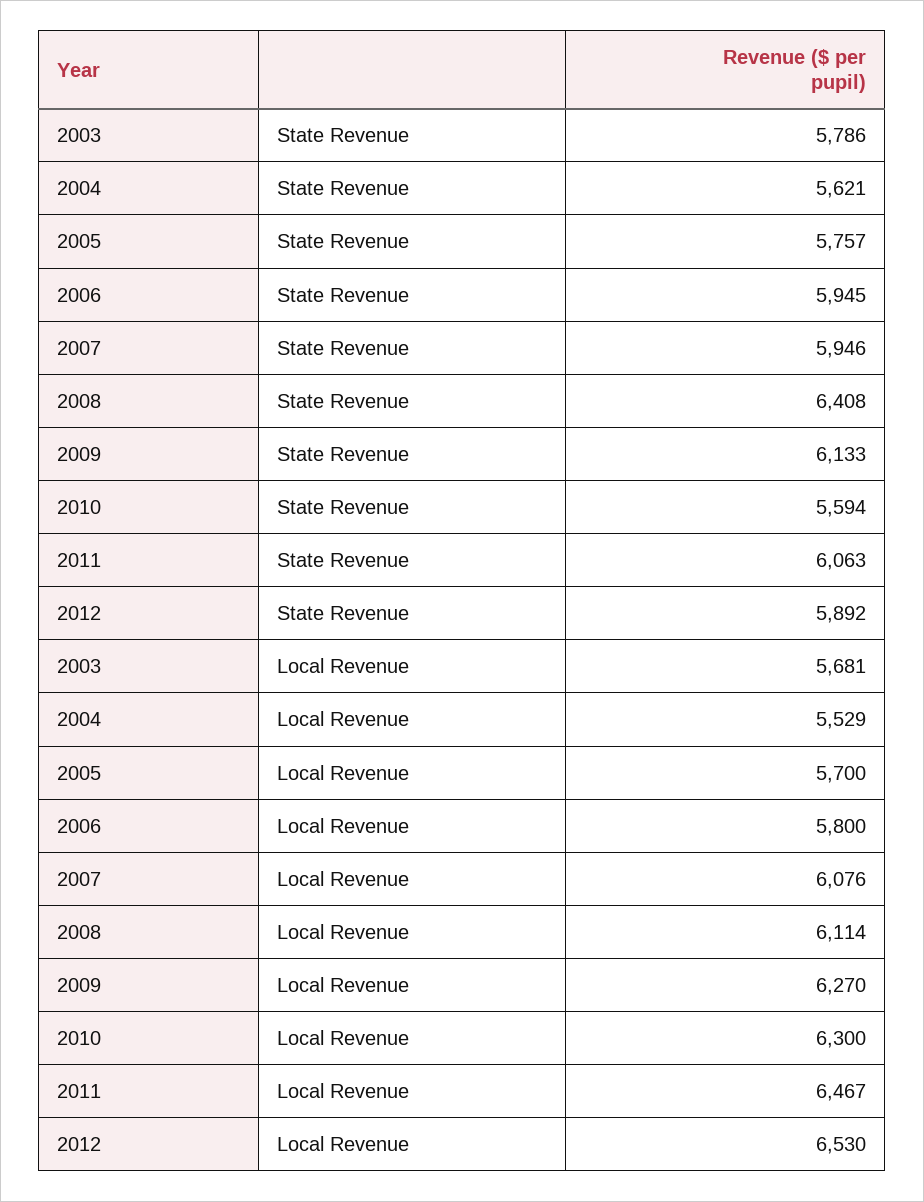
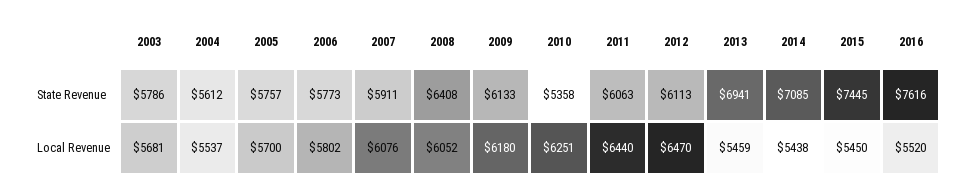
2004, State Revenue: 5621 -> 5612
2006, State Revenue: 5945 -> 5773
2007, State Revenue: 5946 -> 5911
2010, State Revenue: 5594 -> 5358
2012, State Revenue: 5892 -> 6113
2004, Local Revenue: 5529 -> 5537
2006, Local Revenue: 5800 -> 5802
2008, Local Revenue: 6114 -> 6052
2009, Local Revenue: 6270 -> 6180
2010, Local Revenue: 6300 -> 6251
2011, Local Revenue: 6467 -> 6440
2012, Local Revenue: 6530 -> 6470
2013, State Revenue: none -> 6941
2014, State Revenue: none -> 7085
2015, State Revenue: none -> 7445
2016, State Revenue: none -> 7616
2013, Local Revenue: none -> 5459
2014, Local Revenue: none -> 5438
2015, Local Revenue: none -> 5450
2016, Local Revenue: none -> 5520

